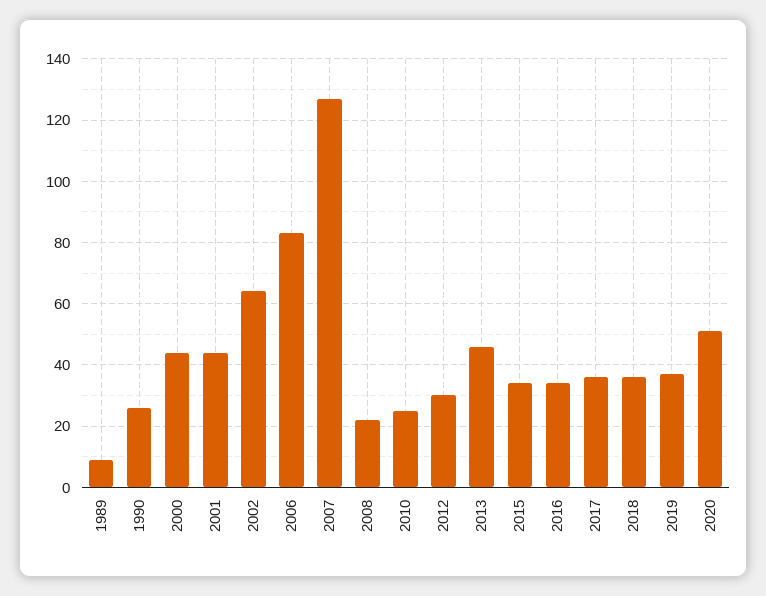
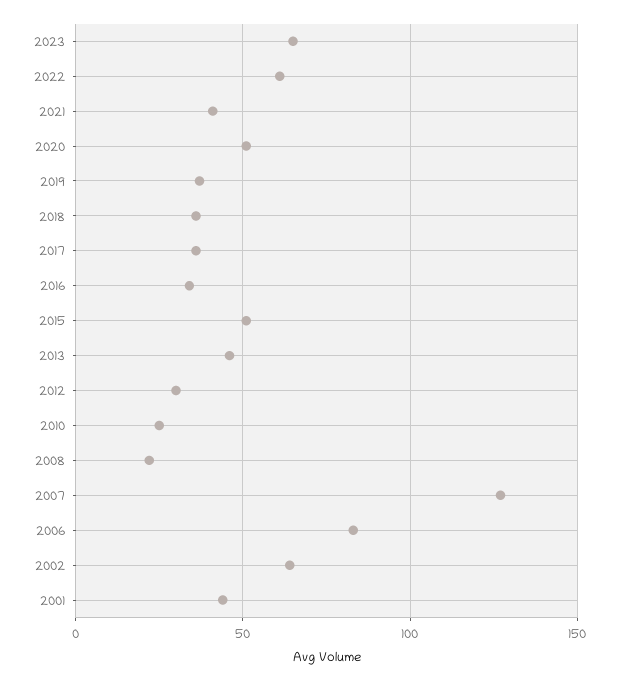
1989: 10 -> none
1990: 25 -> none
2000: 45 -> none
2015: 35 -> 50
2023: none -> 65
2022: none -> 60
2021: none -> 40

